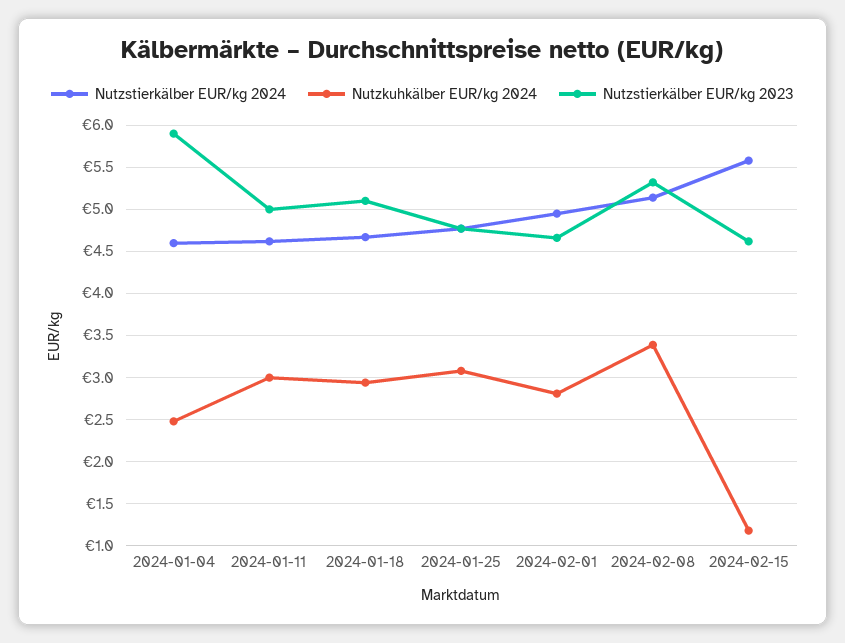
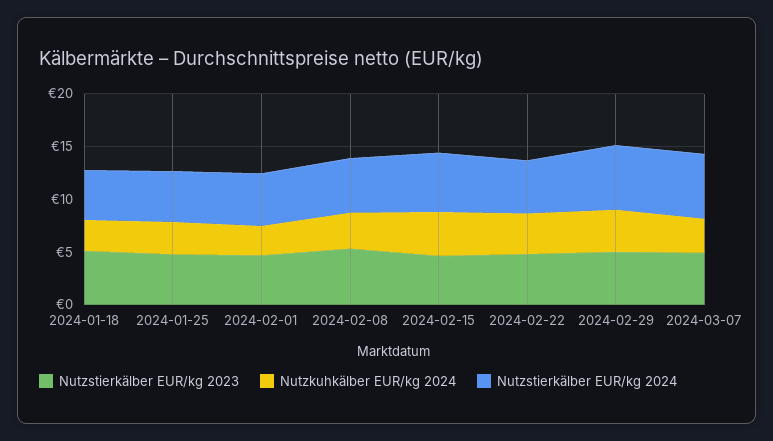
Nutzstierkälber EUR/kg 2024, 2024-01-04: 4.6 -> none
Nutzkuhkälber EUR/kg 2024, 2024-01-04: 2.5 -> none
Nutzstierkälber EUR/kg 2023, 2024-01-04: 5.9 -> none
Nutzstierkälber EUR/kg 2024, 2024-01-11: 4.6 -> none
Nutzkuhkälber EUR/kg 2024, 2024-01-11: 3 -> none
Nutzstierkälber EUR/kg 2023, 2024-01-11: 5 -> none
Nutzkuhkälber EUR/kg 2024, 2024-02-15: 1.2 -> 4
Nutzstierkälber EUR/kg 2023, 2024-02-22: none -> 5
Nutzkuhkälber EUR/kg 2024, 2024-02-22: none -> 4
Nutzstierkälber EUR/kg 2024, 2024-02-22: none -> 5
Nutzstierkälber EUR/kg 2023, 2024-02-29: none -> 5
Nutzkuhkälber EUR/kg 2024, 2024-02-29: none -> 4
Nutzstierkälber EUR/kg 2024, 2024-02-29: none -> 6
Nutzstierkälber EUR/kg 2023, 2024-03-07: none -> 5
Nutzkuhkälber EUR/kg 2024, 2024-03-07: none -> 3
Nutzstierkälber EUR/kg 2024, 2024-03-07: none -> 6

